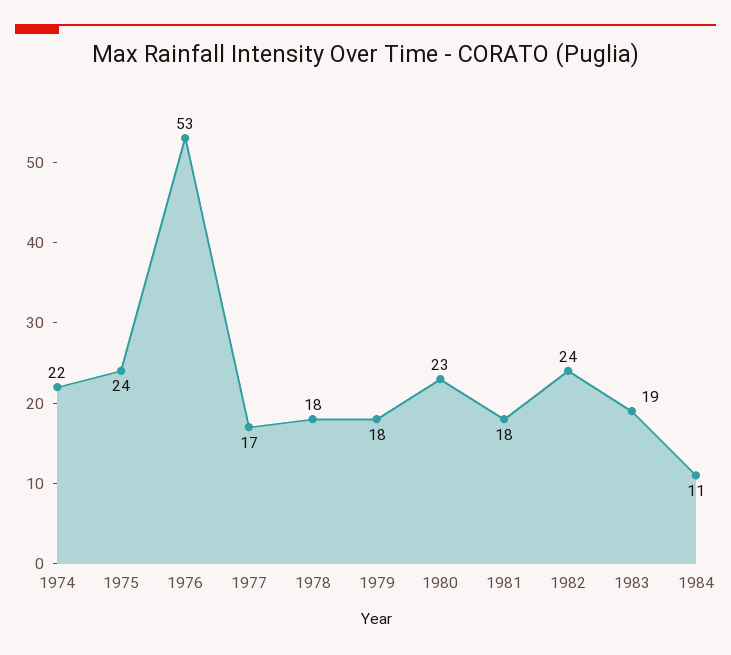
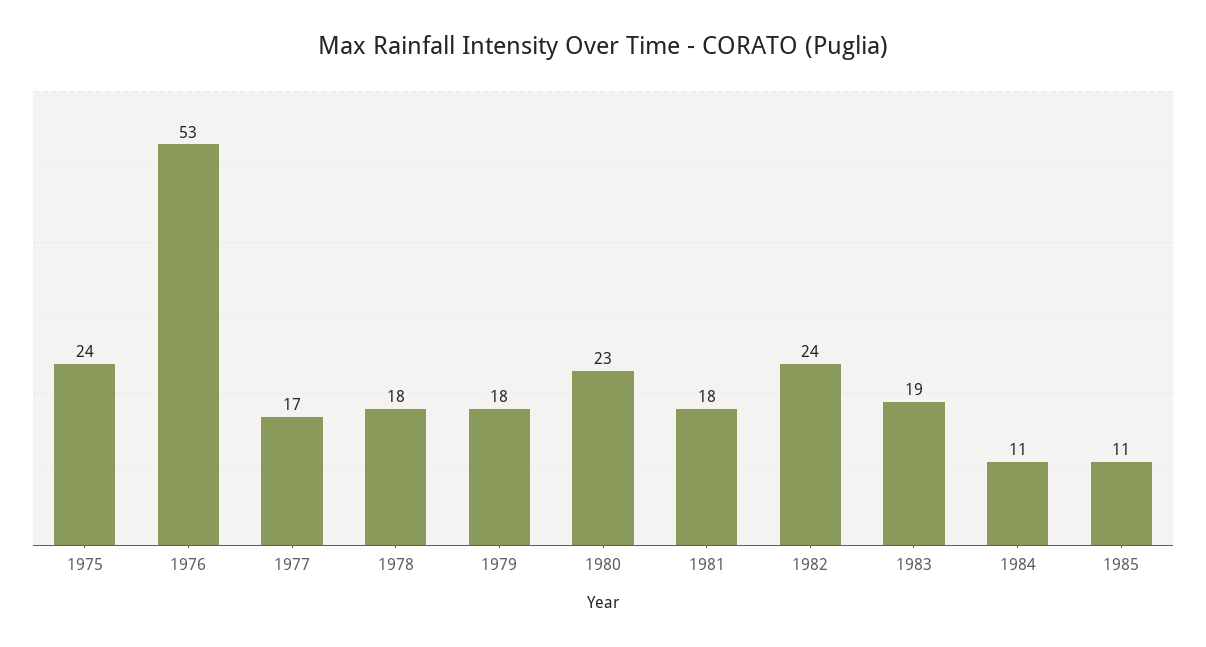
1974: 22 -> none
1985: none -> 11

